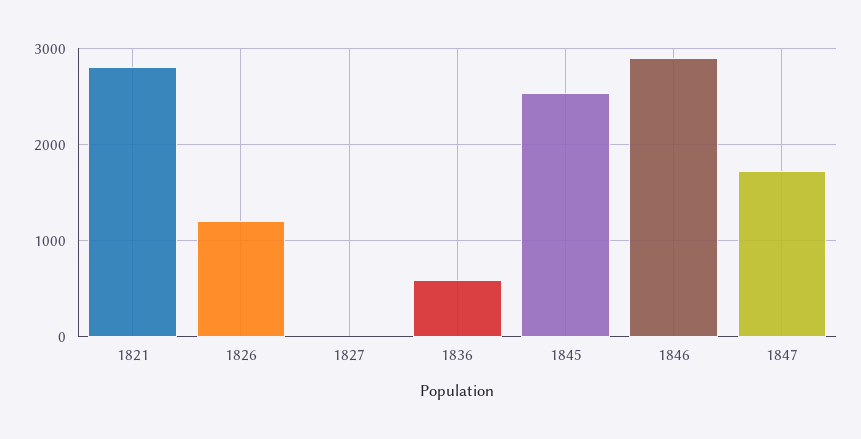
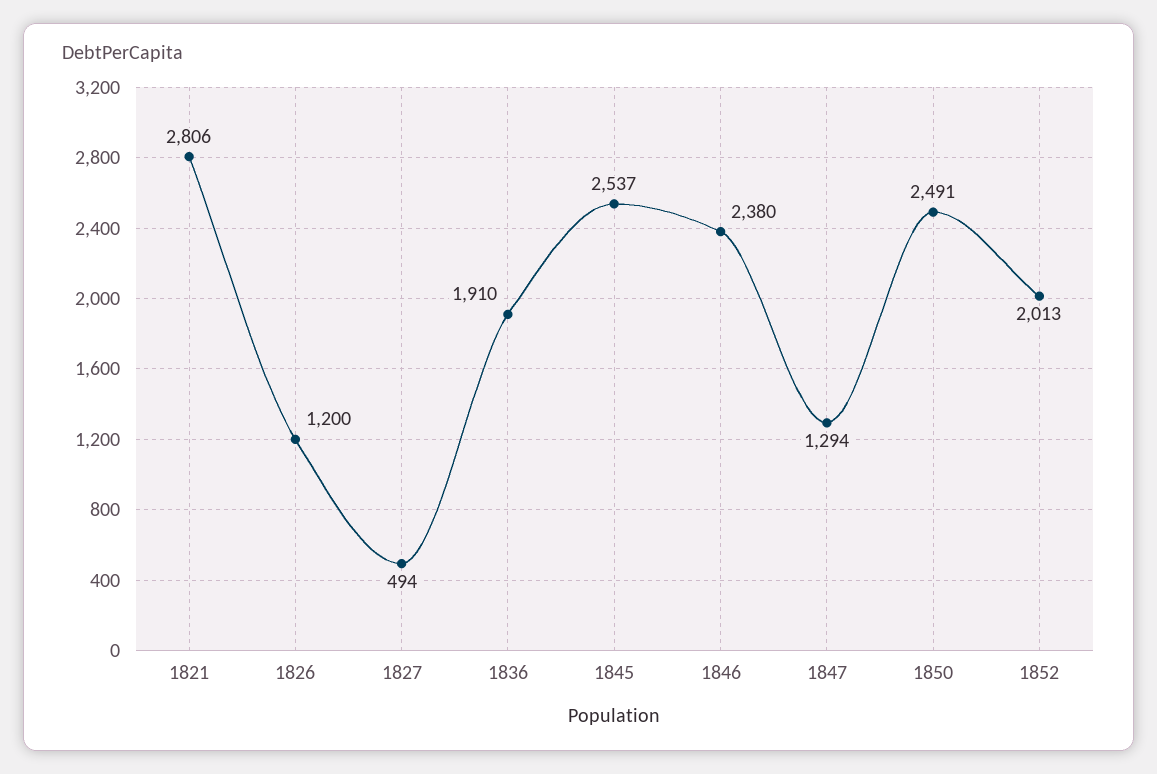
1827: 0 -> 494
1836: 600 -> 1910
1846: 2900 -> 2380
1847: 1700 -> 1294
1850: none -> 2491
1852: none -> 2013

